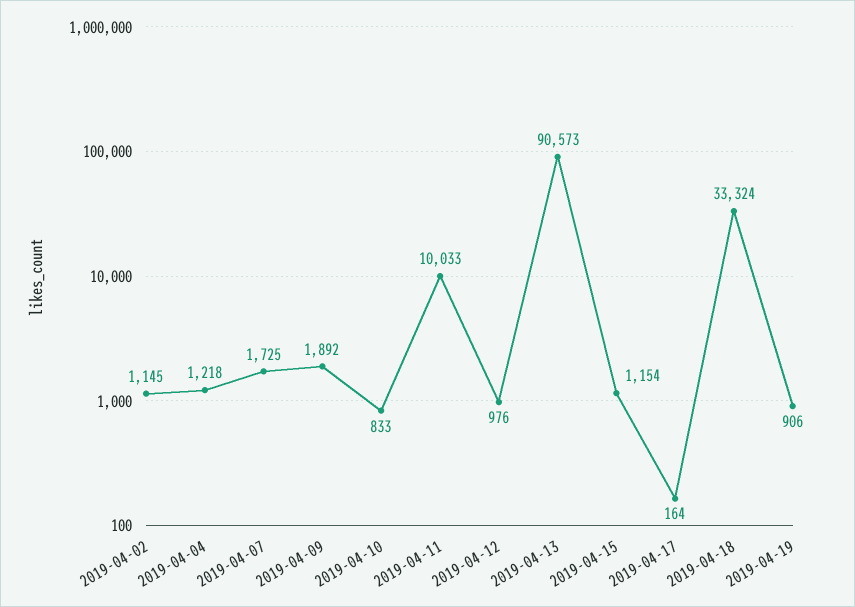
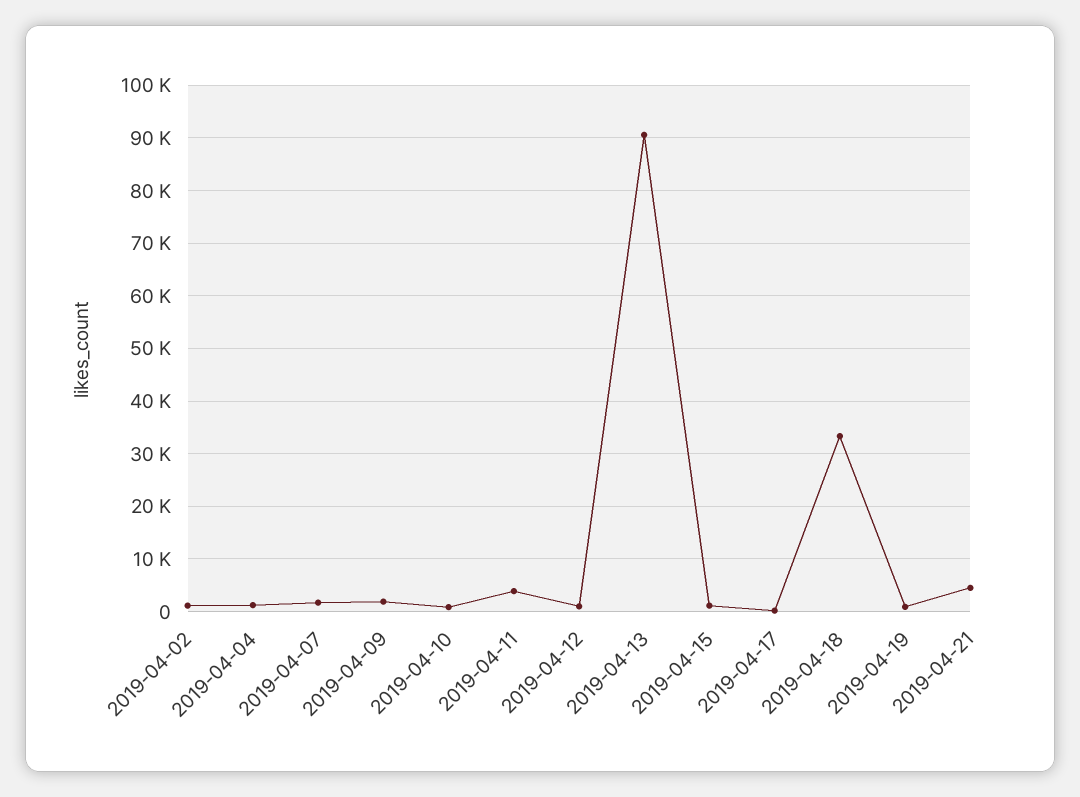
2019-04-11: 10033 -> 4000
2019-04-21: none -> 4000

